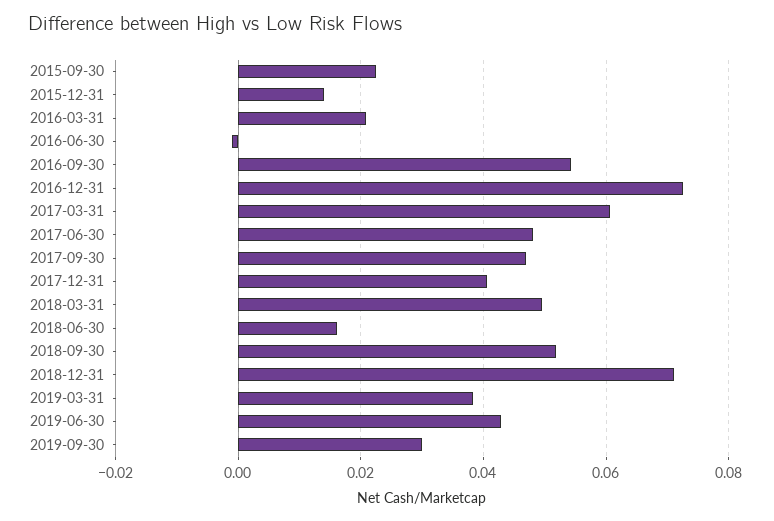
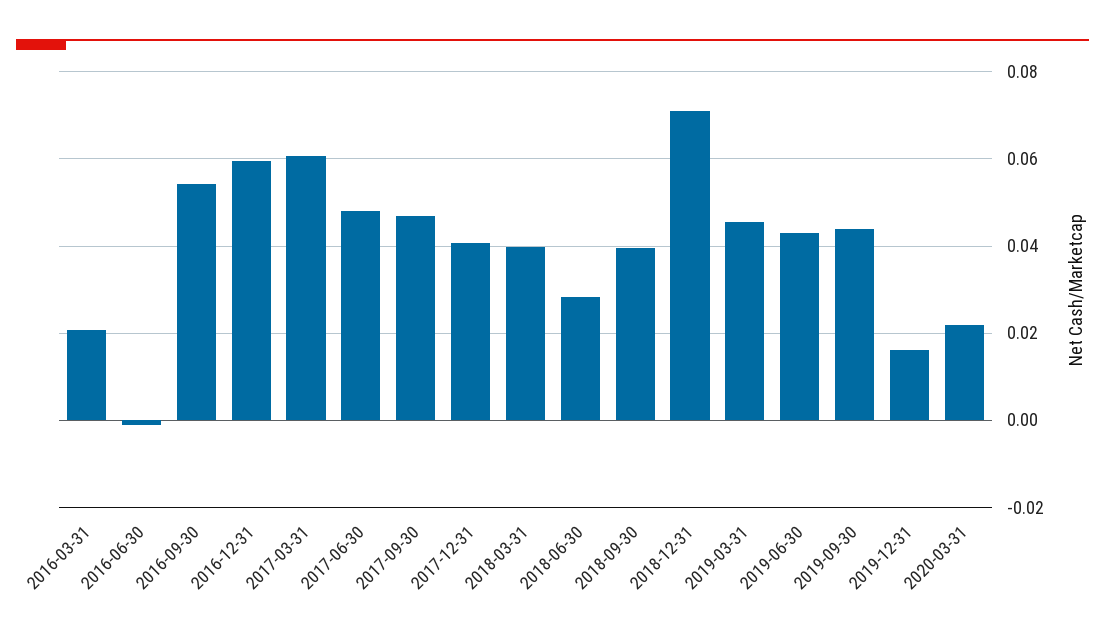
2015-09-30: 0.022 -> none
2015-12-31: 0.014 -> none
2016-12-31: 0.072 -> 0.06
2018-03-31: 0.05 -> 0.04
2018-06-30: 0.016 -> 0.028
2018-09-30: 0.052 -> 0.04
2019-03-31: 0.038 -> 0.046
2019-09-30: 0.03 -> 0.044
2019-12-31: none -> 0.016
2020-03-31: none -> 0.022

